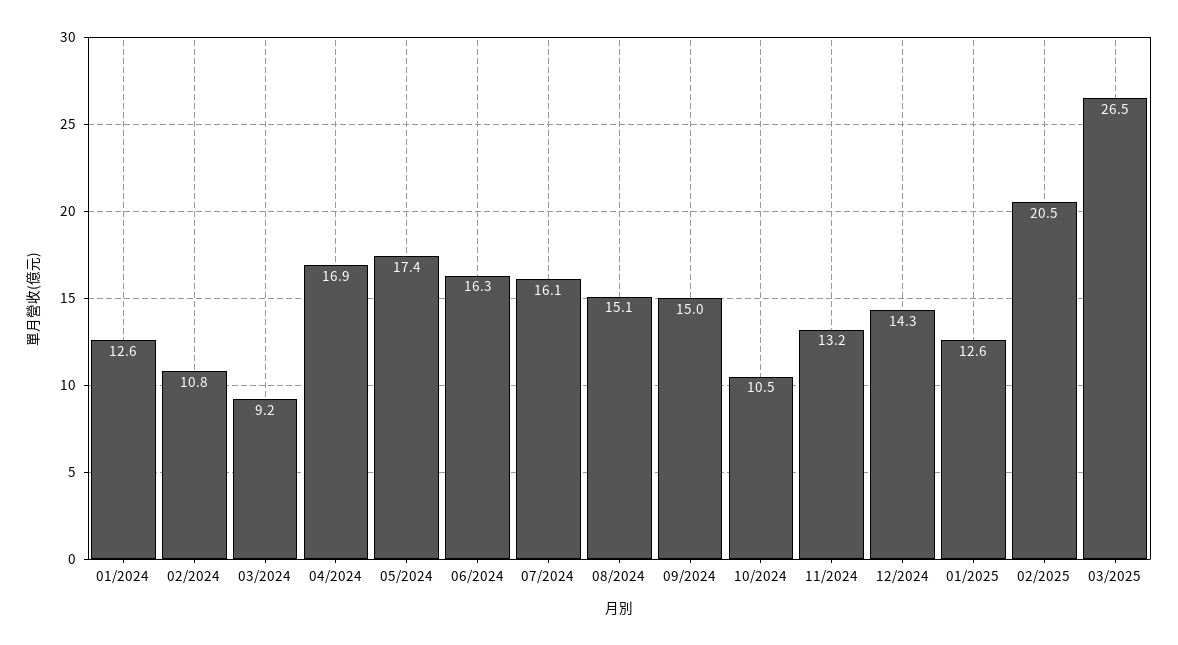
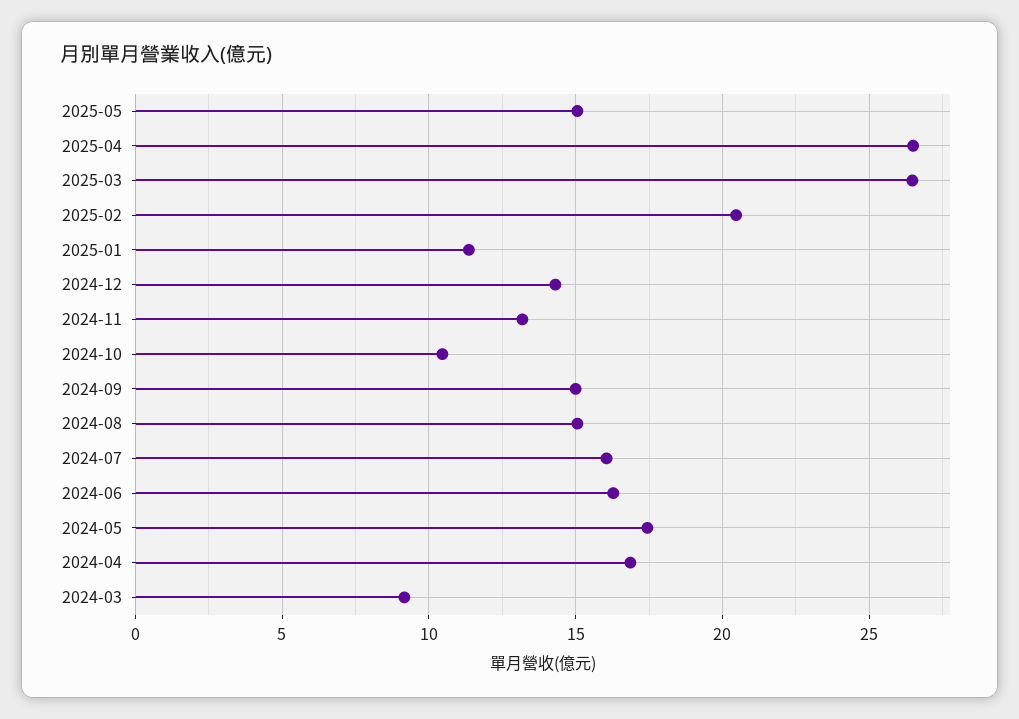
01/2024: 12.6 -> none
02/2024: 10.8 -> none
01/2025: 12.6 -> 11.5
2025-05: none -> 15
2025-04: none -> 26.5

